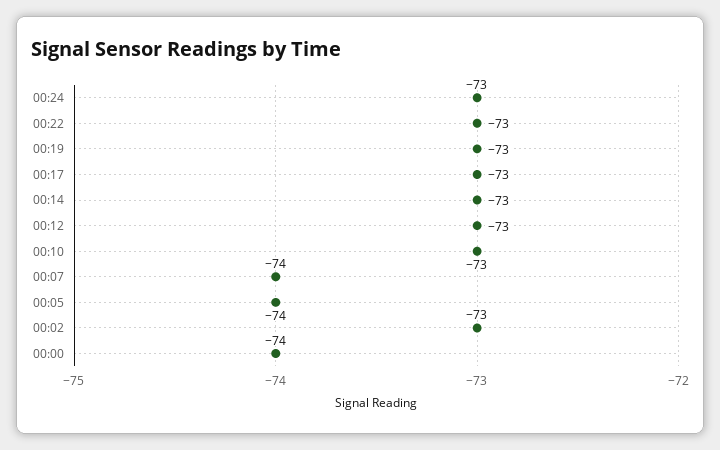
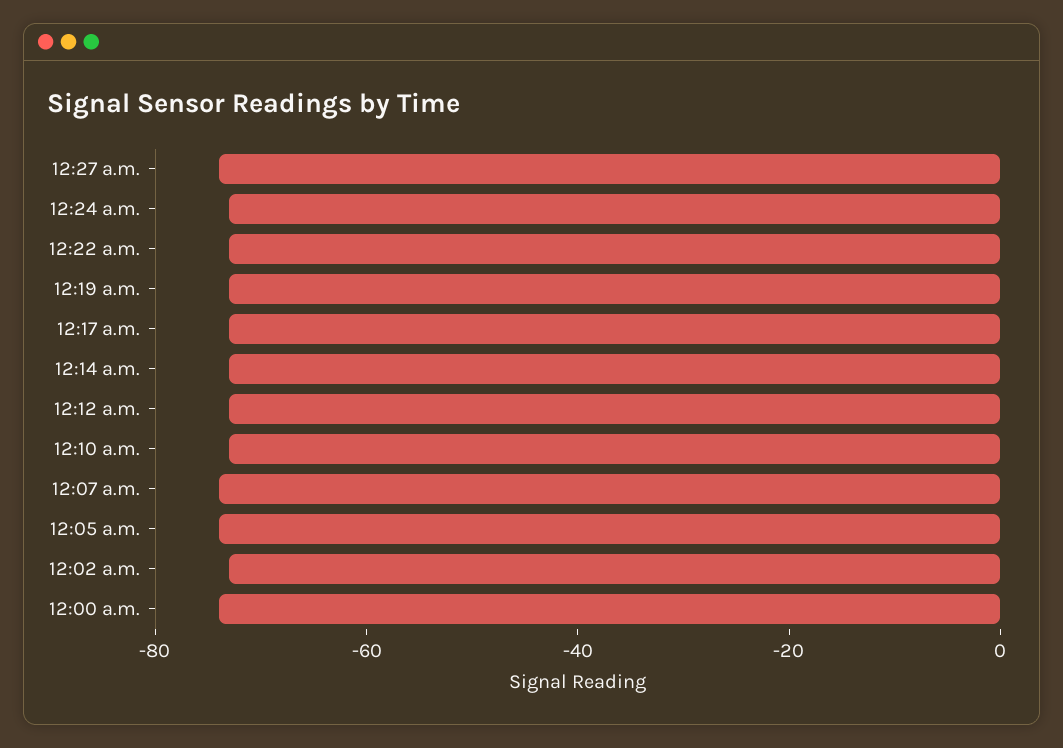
12:27 a.m.: none -> -75

